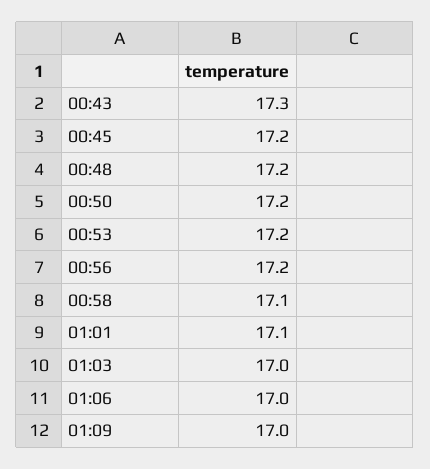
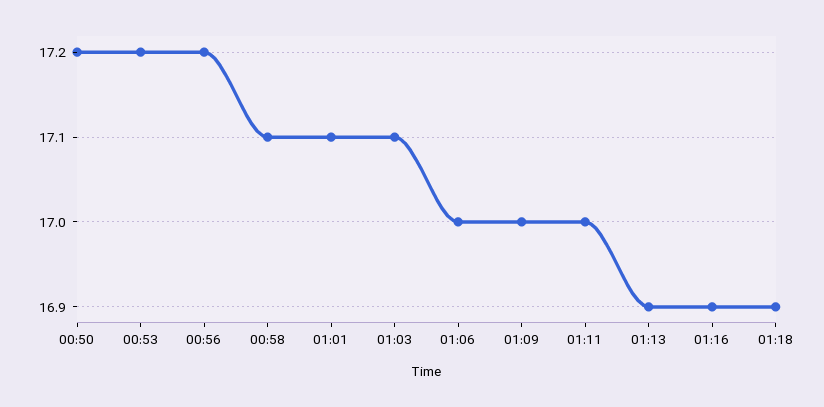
00:43: 17.3 -> none
00:45: 17.2 -> none
00:48: 17.2 -> none
01:03: 17 -> 17.1
01:11: none -> 17
01:13: none -> 16.9
01:16: none -> 16.9
01:18: none -> 16.9

